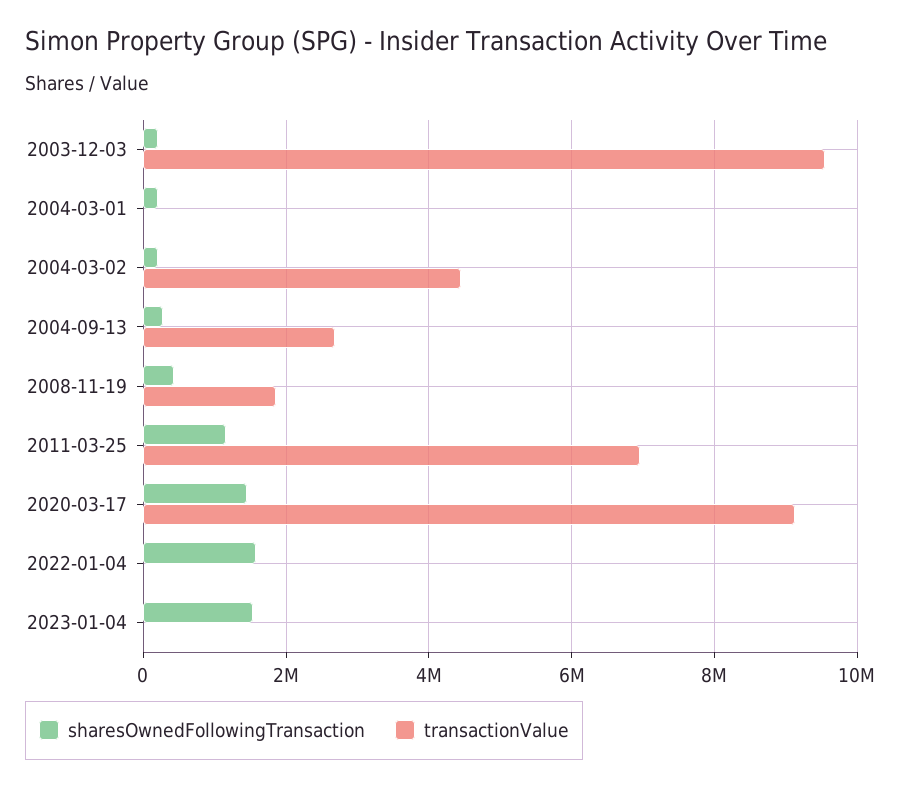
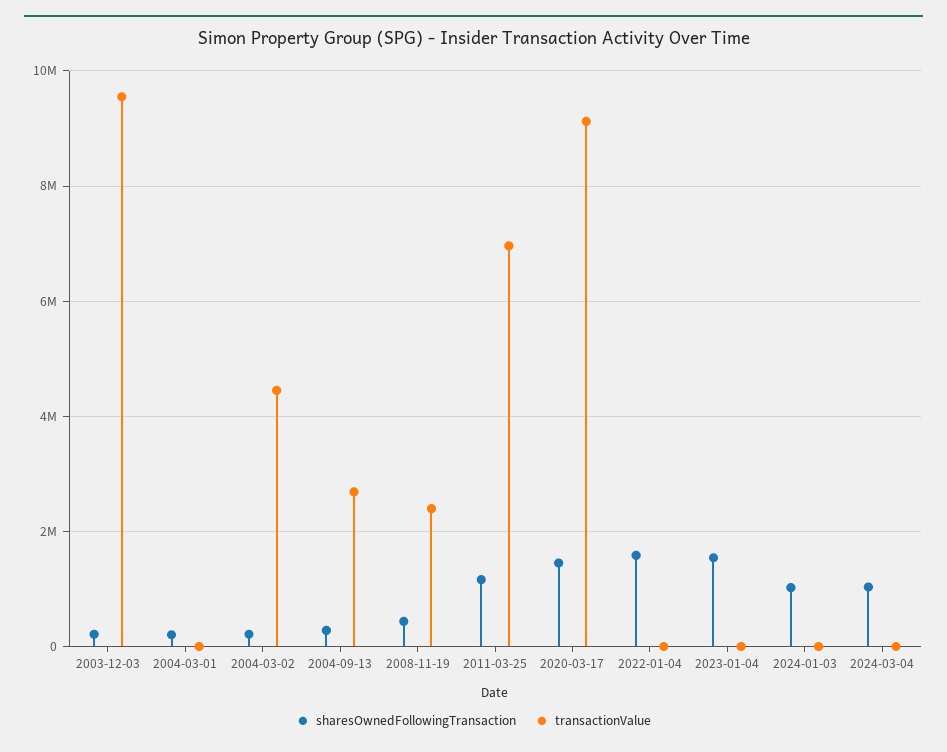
transactionValue, 2008-11-19: 1800000 -> 2400000
sharesOwnedFollowingTransaction, 2024-01-03: none -> 1000000
transactionValue, 2024-01-03: none -> 0
sharesOwnedFollowingTransaction, 2024-03-04: none -> 1000000
transactionValue, 2024-03-04: none -> 0

